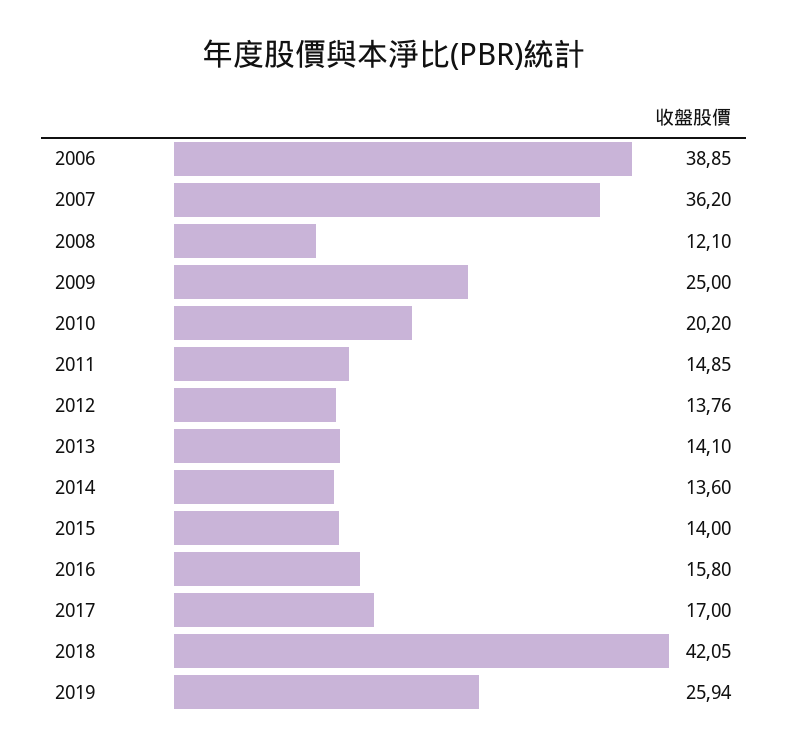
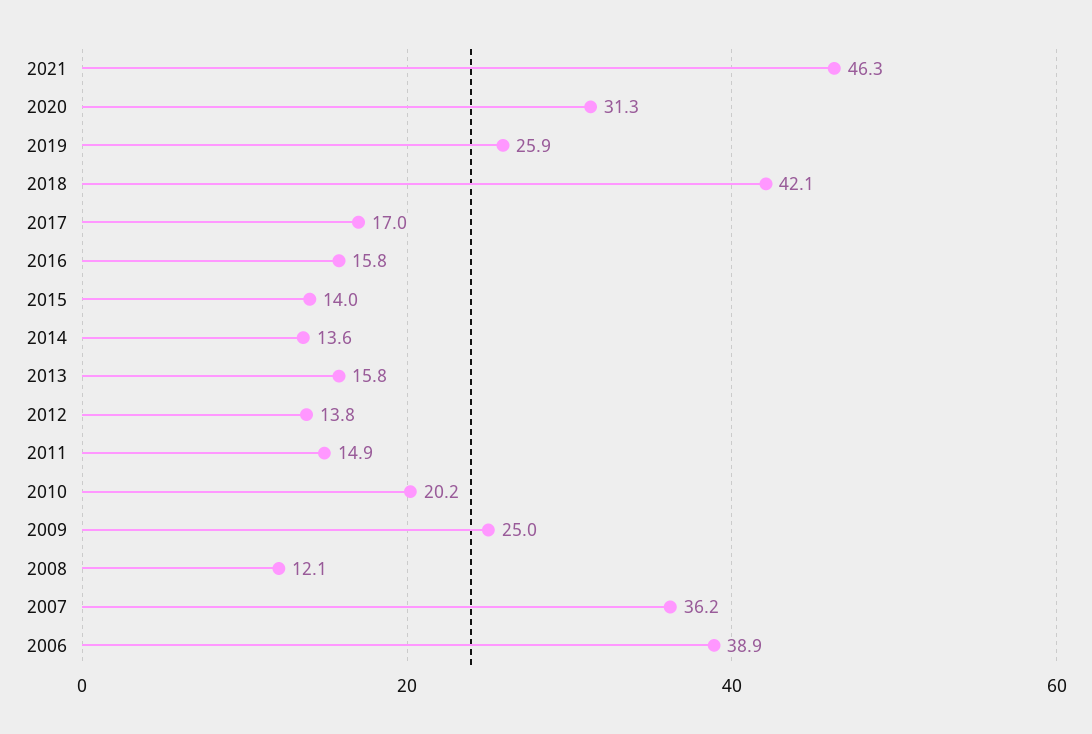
2013: 14.1 -> 15.8
2021: none -> 46.3
2020: none -> 31.3

